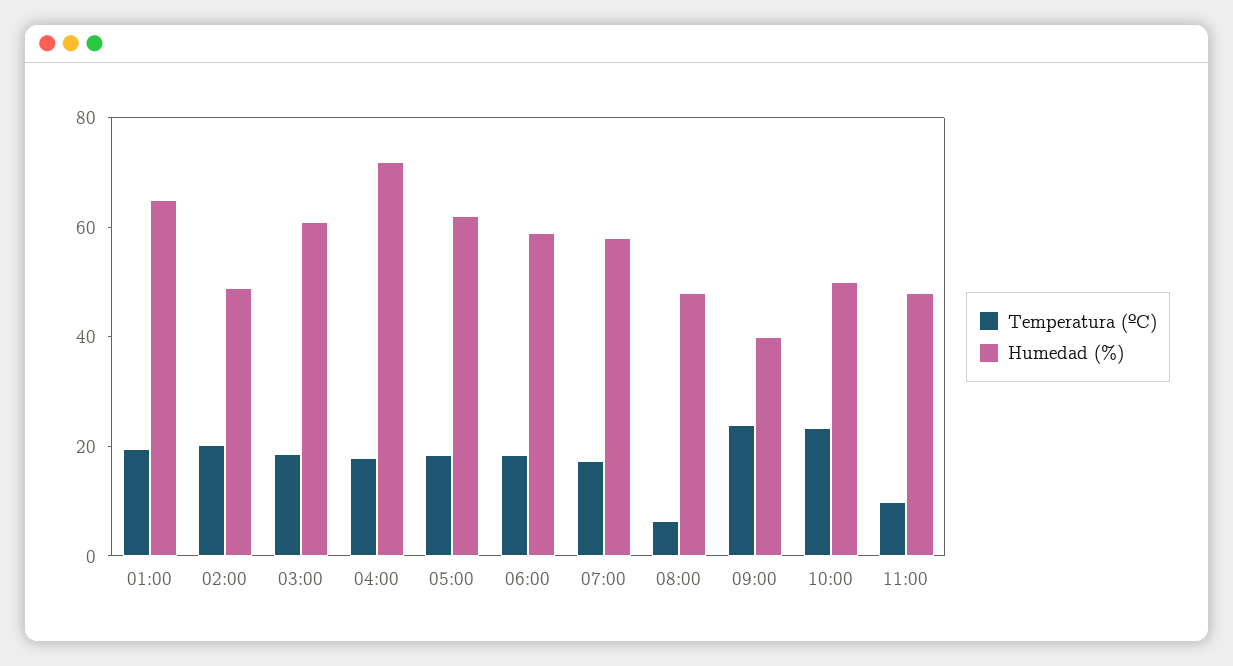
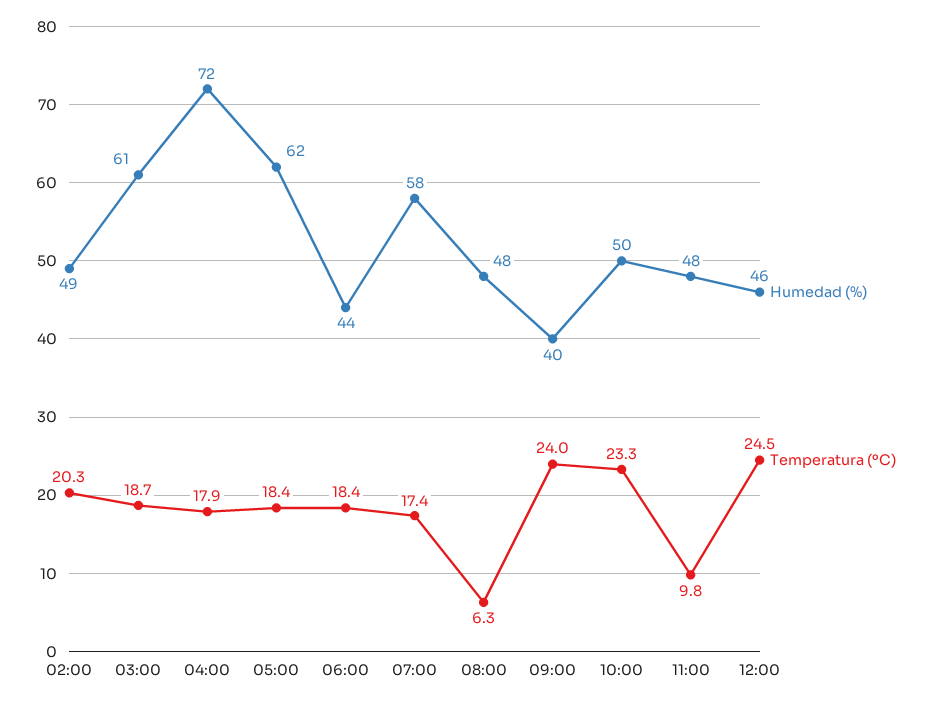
Temperatura (ºC), 01:00: 20 -> none
Humedad (%), 01:00: 65 -> none
Humedad (%), 06:00: 60 -> 44
Humedad (%), 12:00: none -> 46
Temperatura (ºC), 12:00: none -> 24.5

